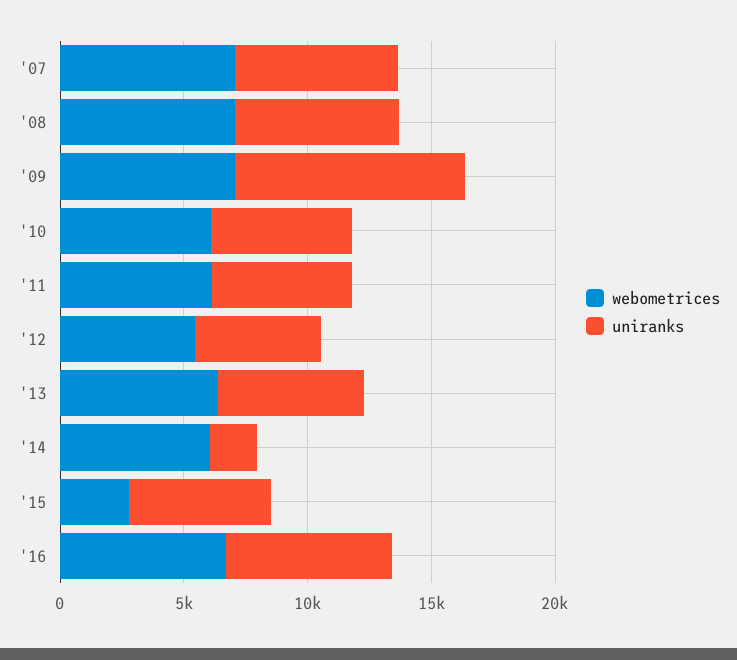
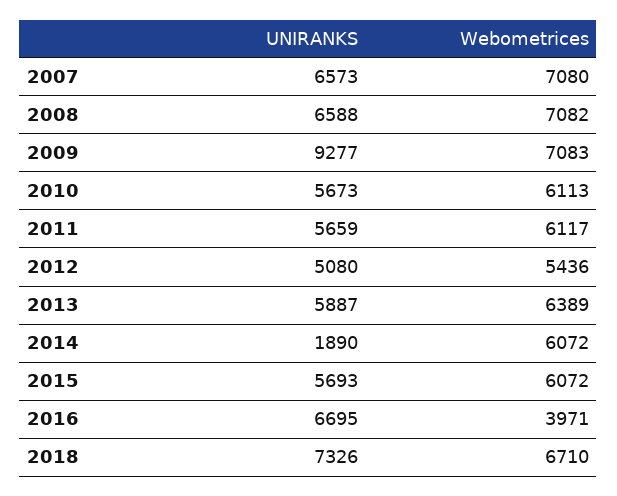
webometrices, '15: 3000 -> 6072
webometrices, '16: 7000 -> 3971
uniranks, 2018: none -> 7326
webometrices, 2018: none -> 6710

